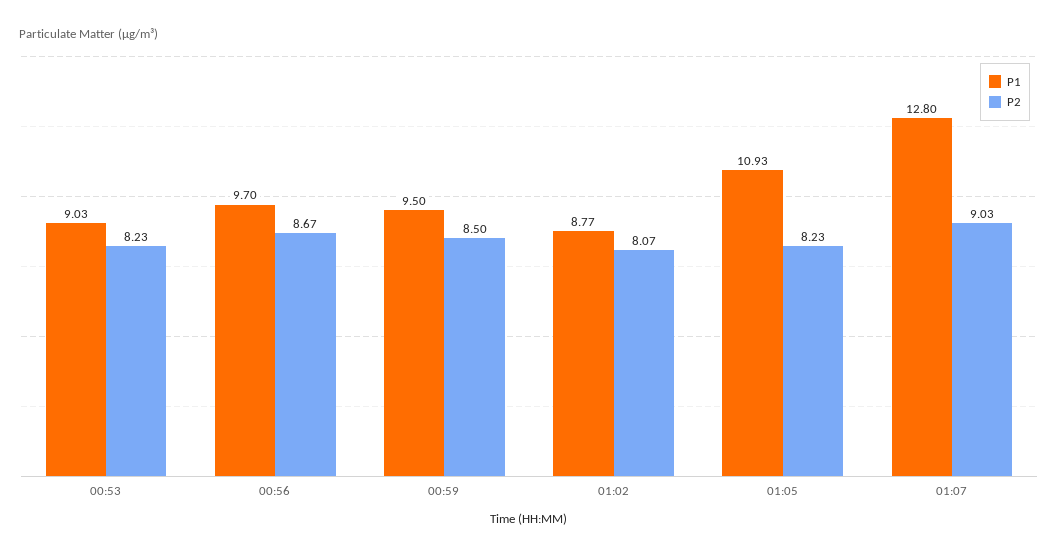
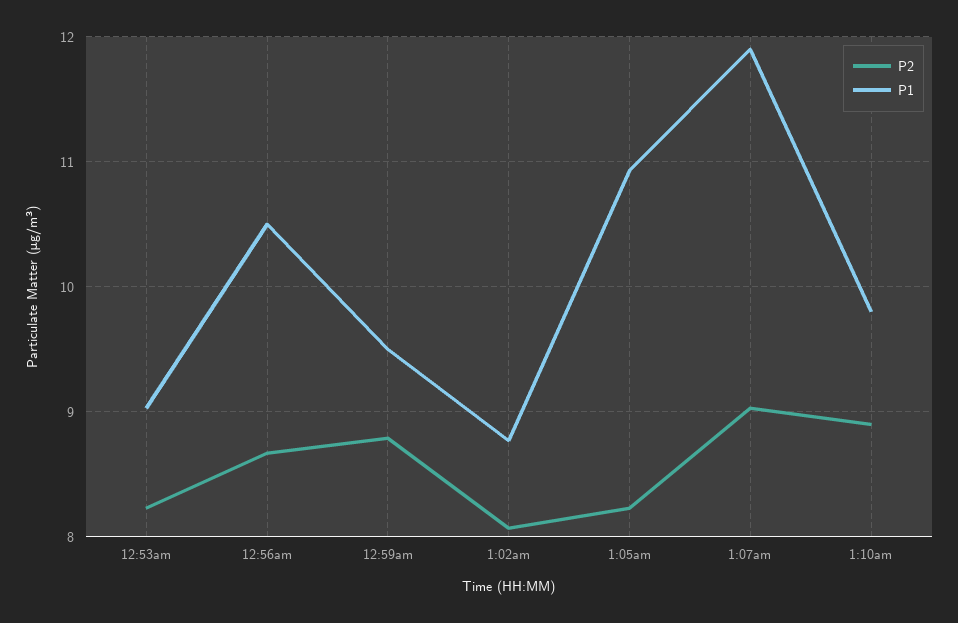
P1, 00:56: 9.7 -> 10.5
P2, 00:59: 8.5 -> 8.8
P1, 01:07: 12.8 -> 11.9
P2, 1:10am: none -> 8.9
P1, 1:10am: none -> 9.8

